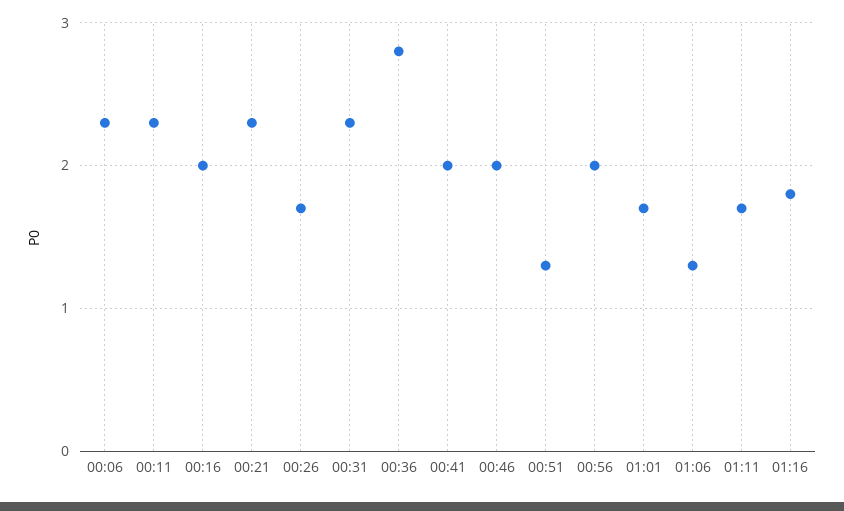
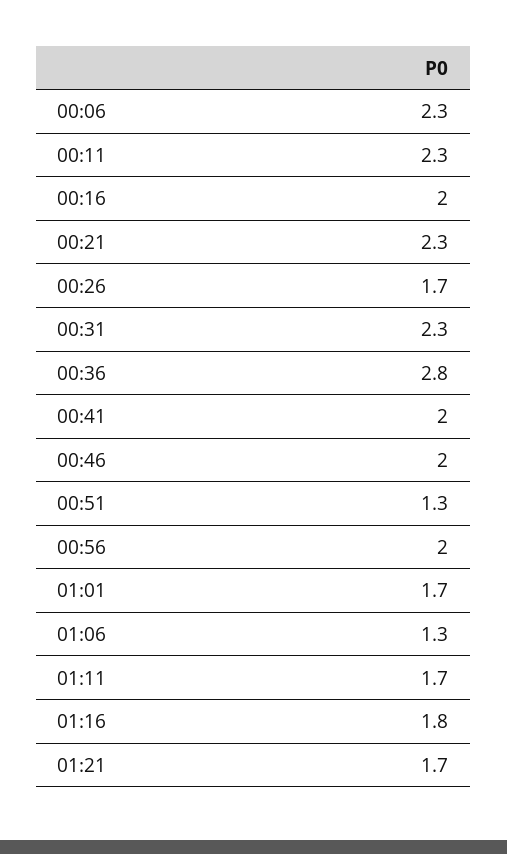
01:21: none -> 1.7

